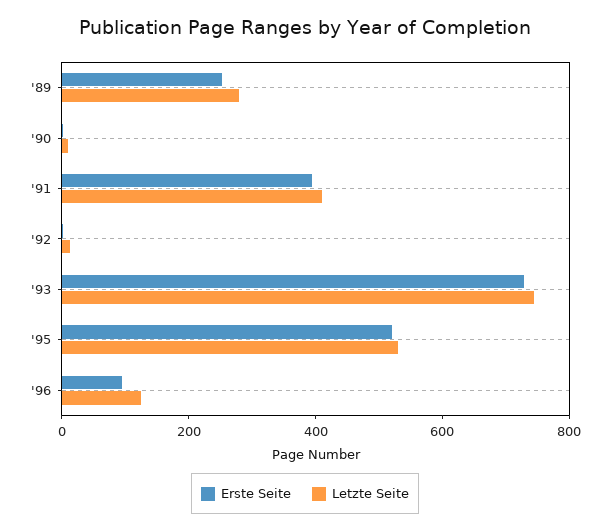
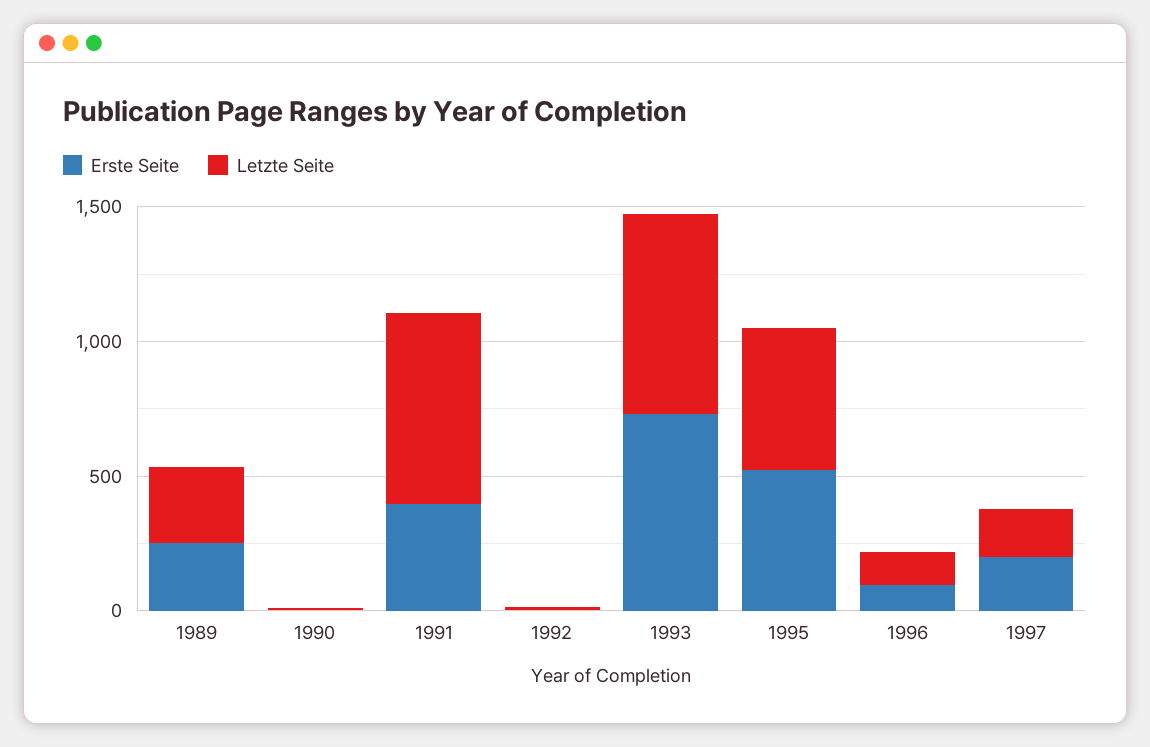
Letzte Seite, '91: 400 -> 700
Erste Seite, 1997: none -> 200
Letzte Seite, 1997: none -> 200

